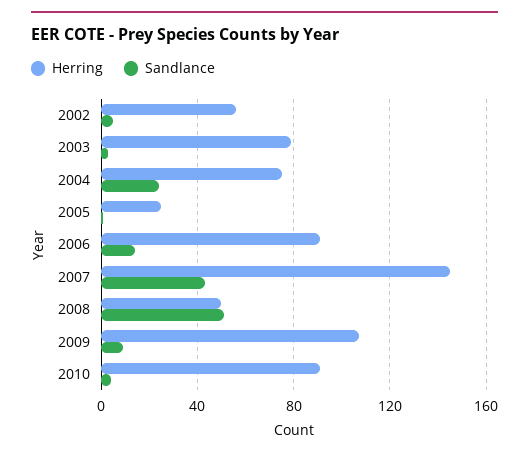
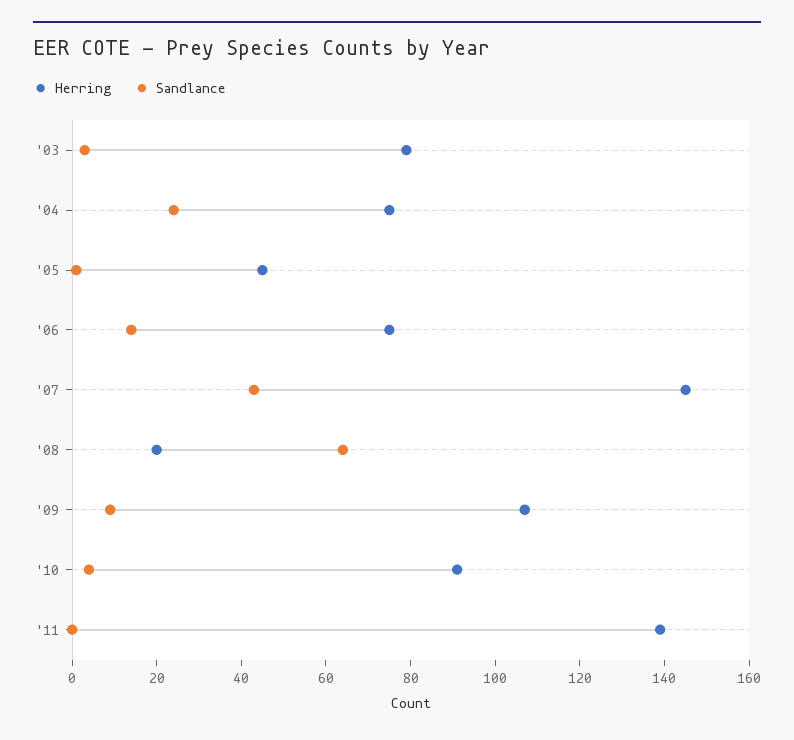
Herring, 2002: 55 -> none
Sandlance, 2002: 5 -> none
Herring, 2005: 25 -> 45
Herring, 2006: 90 -> 75
Herring, 2008: 50 -> 20
Sandlance, 2008: 50 -> 65
Herring, '11: none -> 140
Sandlance, '11: none -> 0

